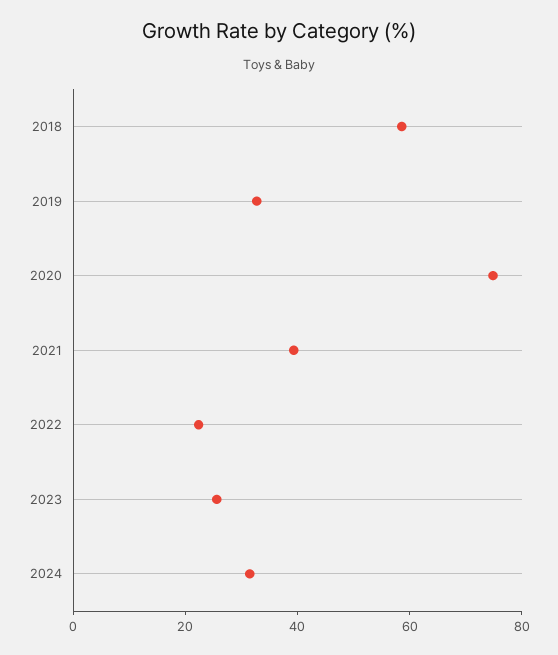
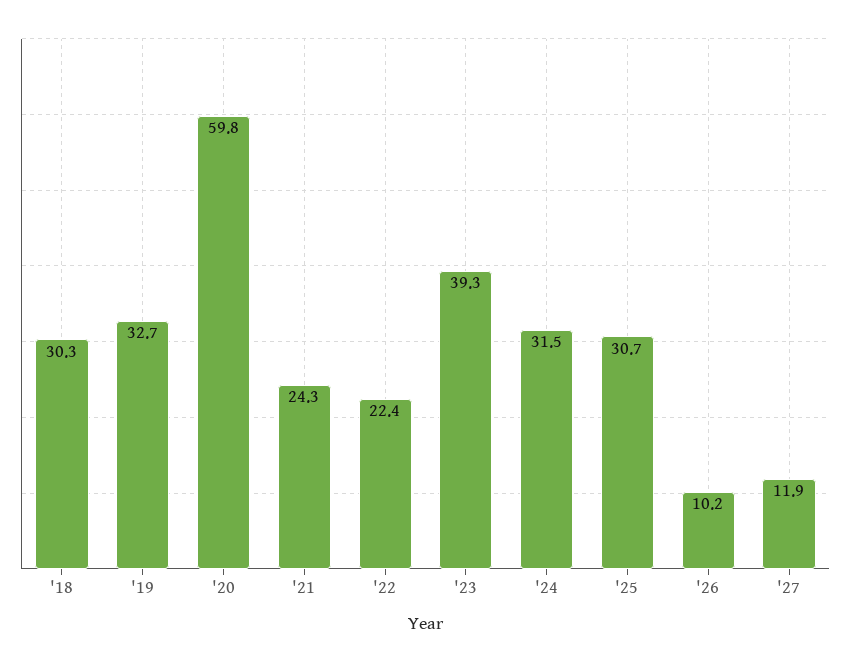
2018: 60 -> 30.3
2020: 75 -> 59.8
2021: 40 -> 24.3
2023: 25 -> 39.3
'25: none -> 30.7
'26: none -> 10.2
'27: none -> 11.9

